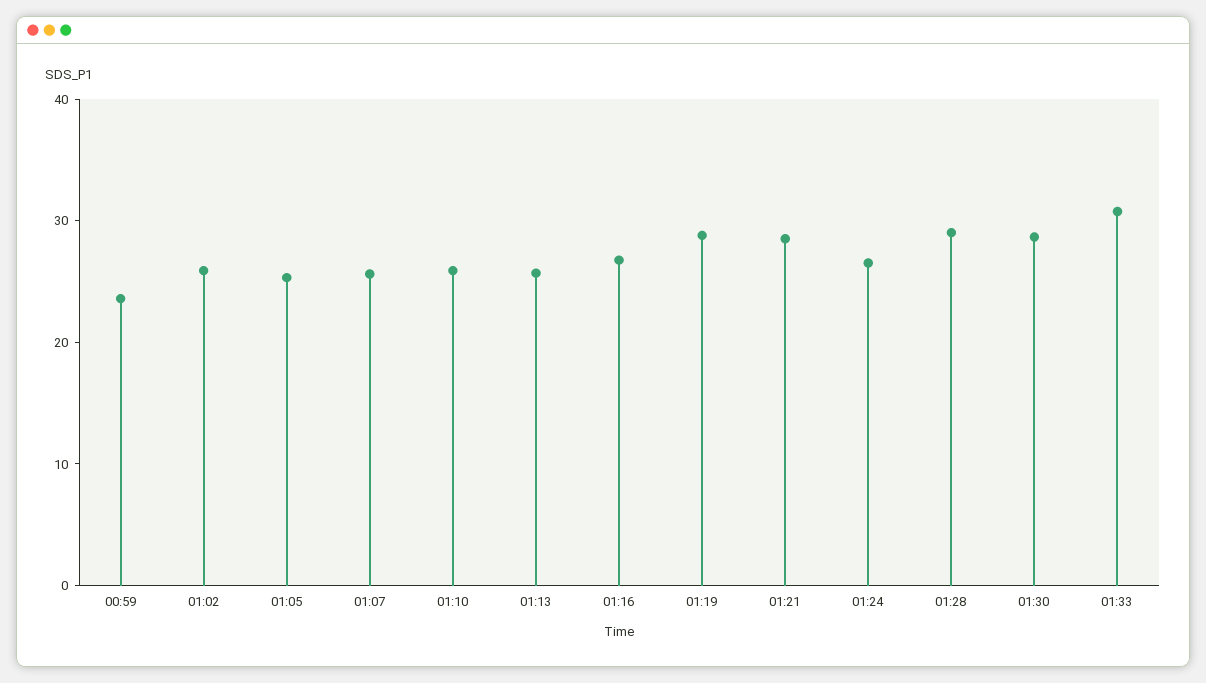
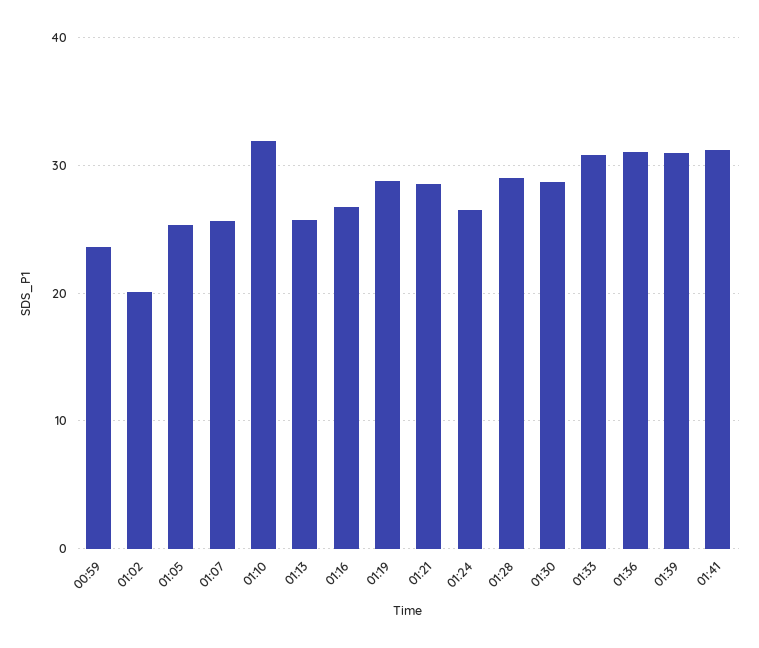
01:02: 26 -> 20
01:10: 26 -> 32
01:36: none -> 31
01:39: none -> 31
01:41: none -> 31

